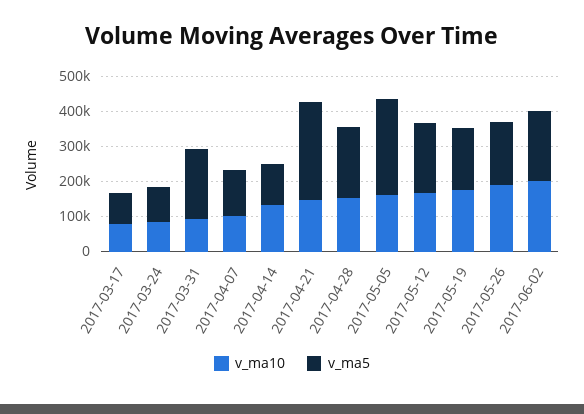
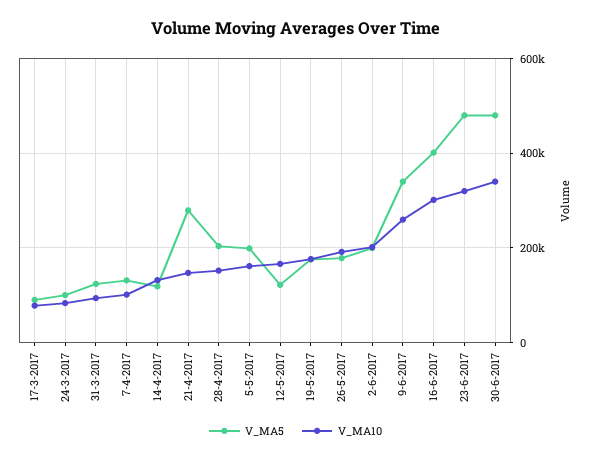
v_ma5, 2017-03-31: 200000 -> 120000
v_ma5, 2017-05-05: 275000 -> 200000
v_ma5, 2017-05-12: 200000 -> 120000
v_ma5, 9-6-2017: none -> 340000
v_ma10, 9-6-2017: none -> 260000
v_ma5, 16-6-2017: none -> 400000
v_ma10, 16-6-2017: none -> 300000
v_ma5, 23-6-2017: none -> 480000
v_ma10, 23-6-2017: none -> 320000
v_ma5, 30-6-2017: none -> 480000
v_ma10, 30-6-2017: none -> 340000

